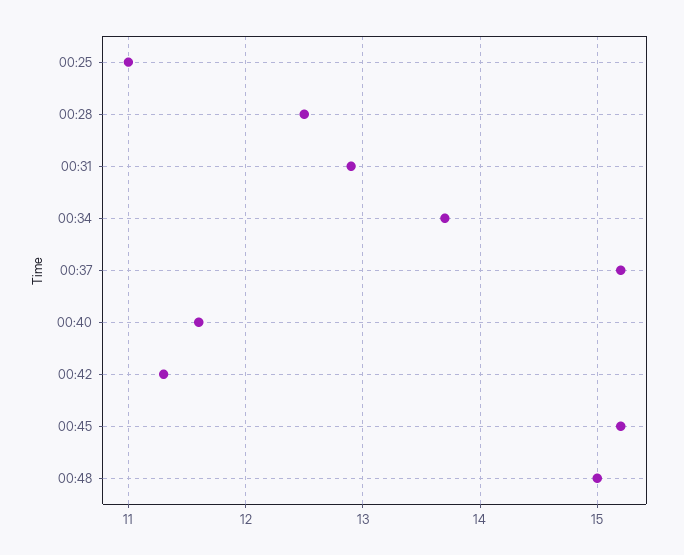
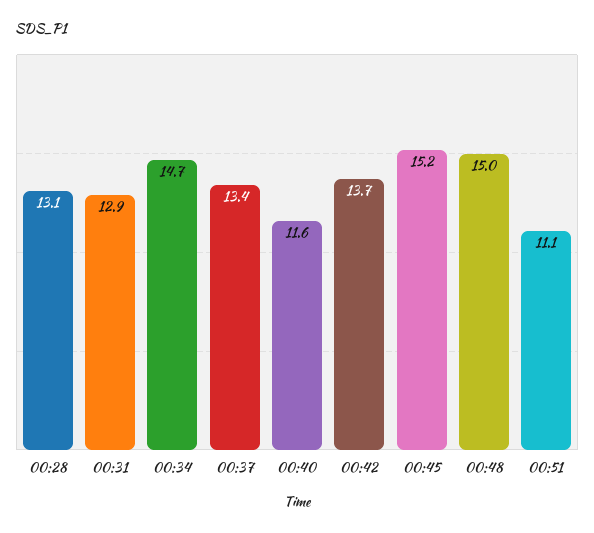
00:25: 11 -> none
00:28: 12.5 -> 13.1
00:34: 13.7 -> 14.7
00:37: 15.2 -> 13.4
00:42: 11.3 -> 13.7
00:51: none -> 11.1

